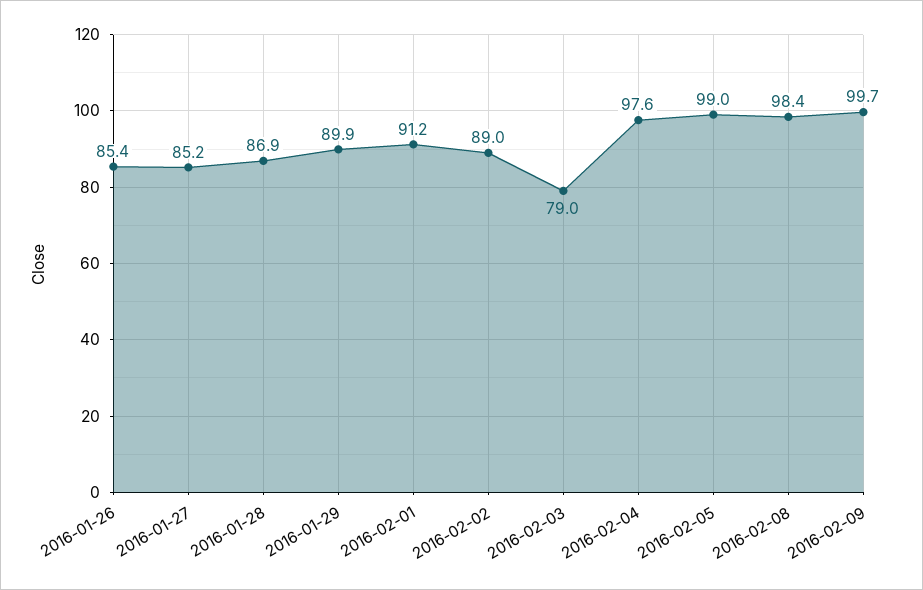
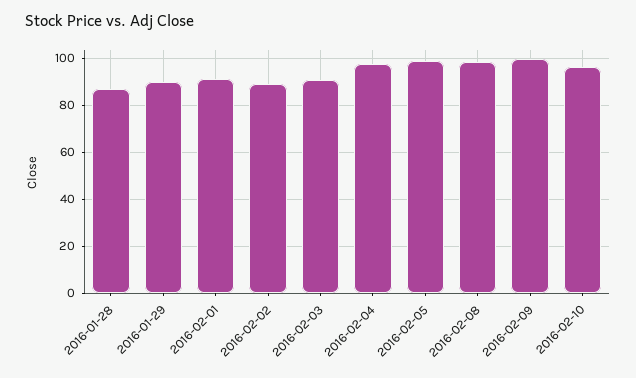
2016-01-26: 85.4 -> none
2016-01-27: 85.2 -> none
2016-02-03: 79 -> 90
2016-02-10: none -> 95

